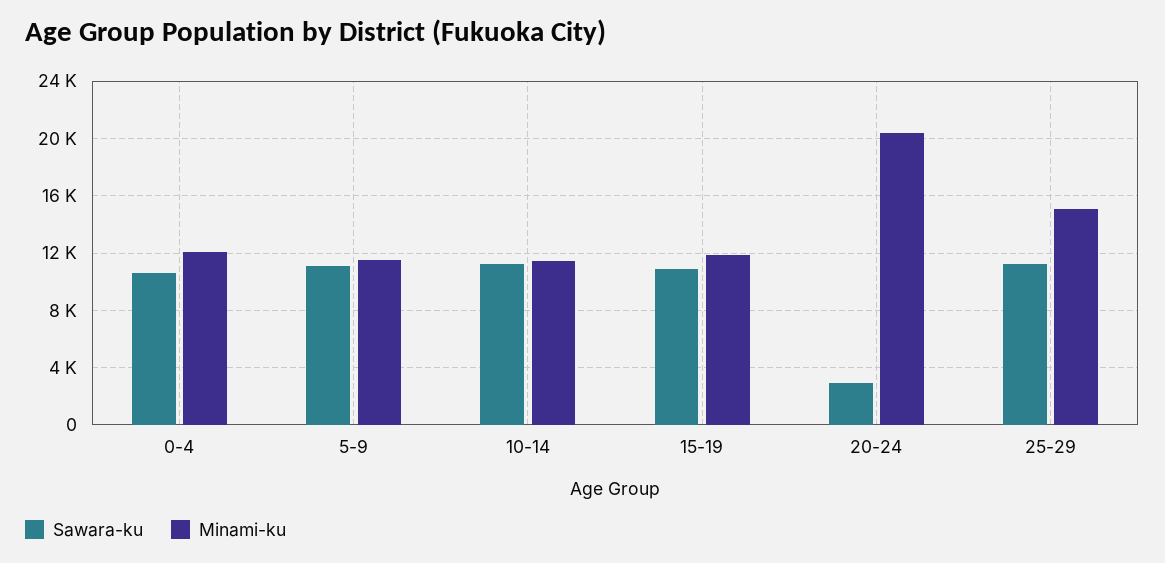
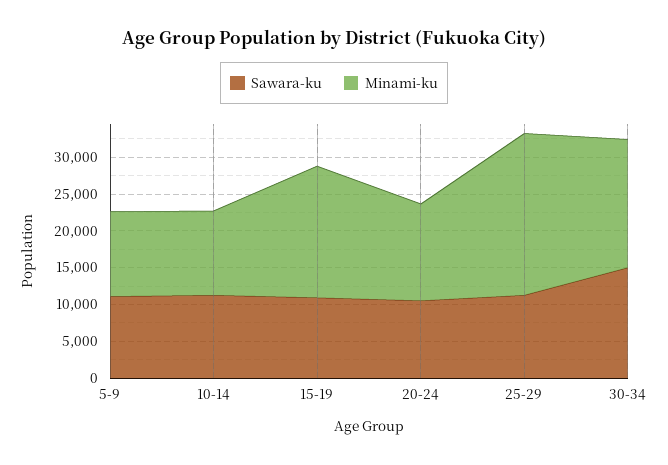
Sawara-ku, 0-4: 10500 -> none
Minami-ku, 0-4: 12000 -> none
Minami-ku, 15-19: 12000 -> 17500
Sawara-ku, 20-24: 3000 -> 10000
Minami-ku, 20-24: 20500 -> 12500
Minami-ku, 25-29: 15000 -> 22500
Sawara-ku, 30-34: none -> 15000
Minami-ku, 30-34: none -> 17500

